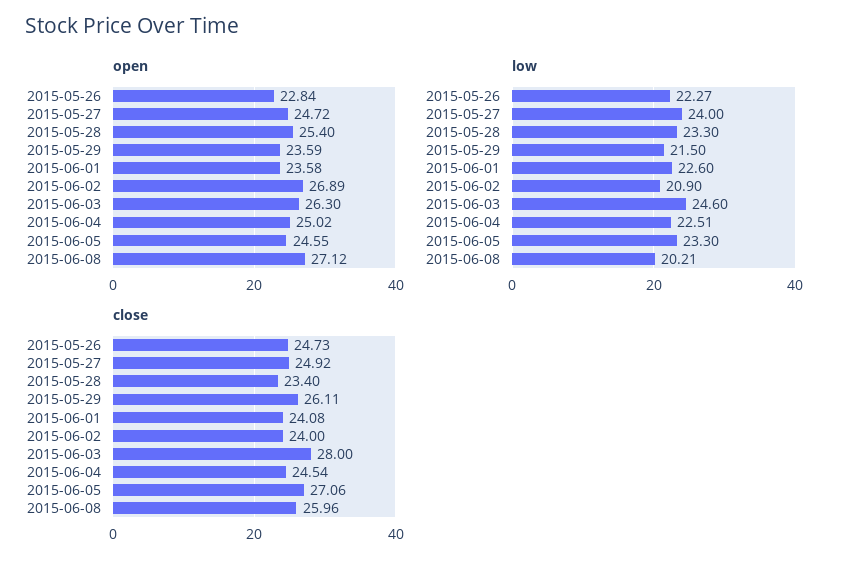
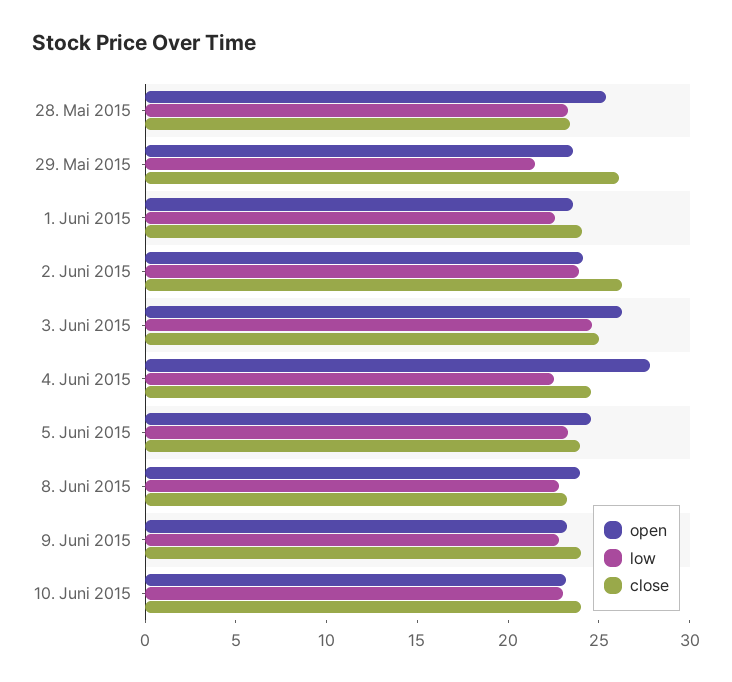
open, 2015-05-26: 22.84 -> none
open, 2015-05-27: 24.72 -> none
open, 2015-06-02: 26.89 -> 24
open, 2015-06-04: 25.02 -> 28
open, 2015-06-08: 27.12 -> 24
low, 2015-05-26: 22.27 -> none
low, 2015-05-27: 24 -> none
low, 2015-06-02: 20.9 -> 24
low, 2015-06-08: 20.21 -> 23
close, 2015-05-26: 24.73 -> none
close, 2015-05-27: 24.92 -> none
close, 2015-06-02: 24 -> 26
close, 2015-06-03: 28 -> 25
close, 2015-06-05: 27.06 -> 24
close, 2015-06-08: 25.96 -> 23
open, 9. Juni 2015: none -> 23
low, 9. Juni 2015: none -> 23
close, 9. Juni 2015: none -> 24
open, 10. Juni 2015: none -> 23
low, 10. Juni 2015: none -> 23
close, 10. Juni 2015: none -> 24

